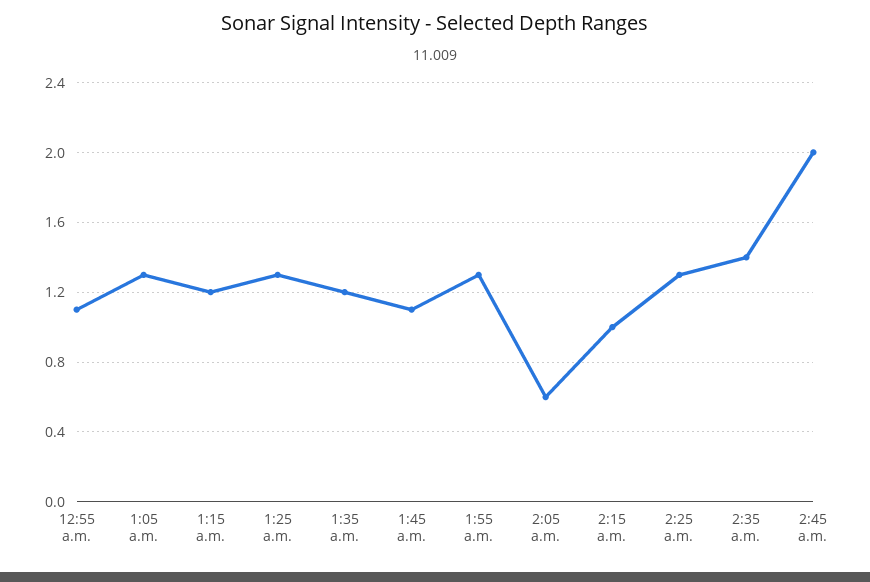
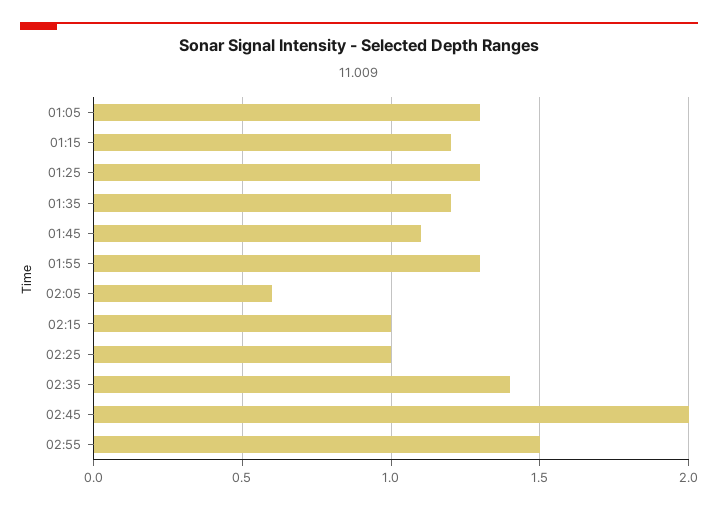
12:55 a.m.: 1.1 -> none
2:25 a.m.: 1.3 -> 1
02:55: none -> 1.5

